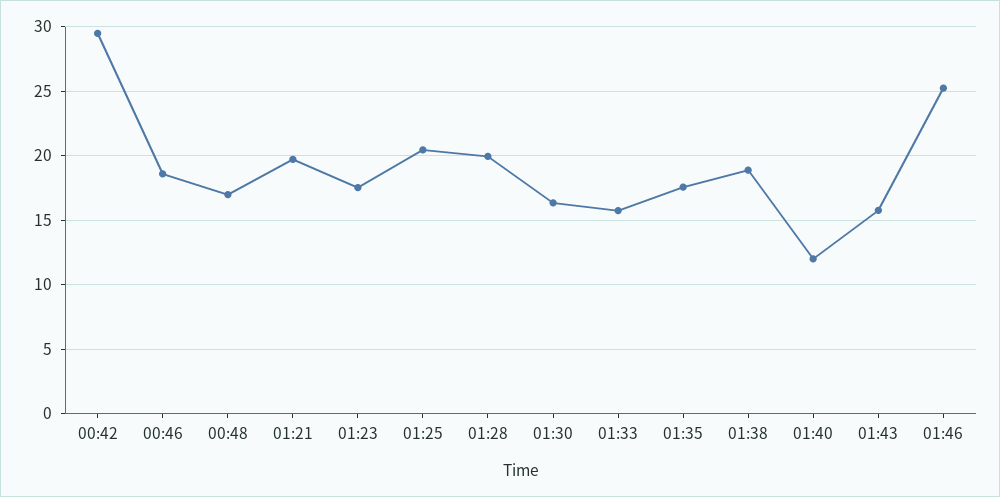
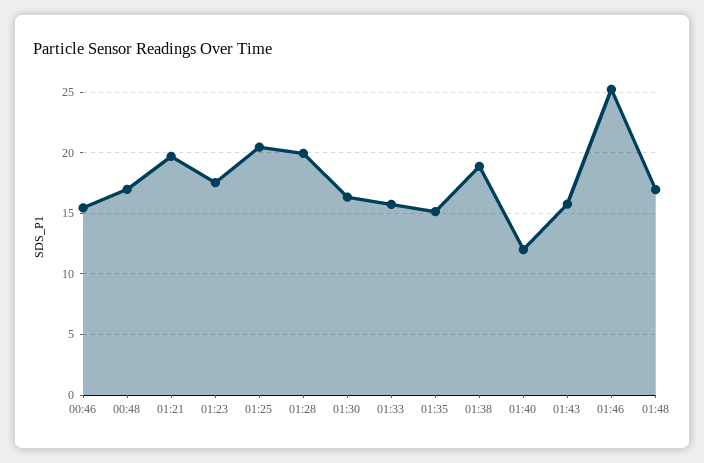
00:42: 29.5 -> none
00:46: 18.5 -> 15.5
01:35: 17.5 -> 15
01:48: none -> 17

